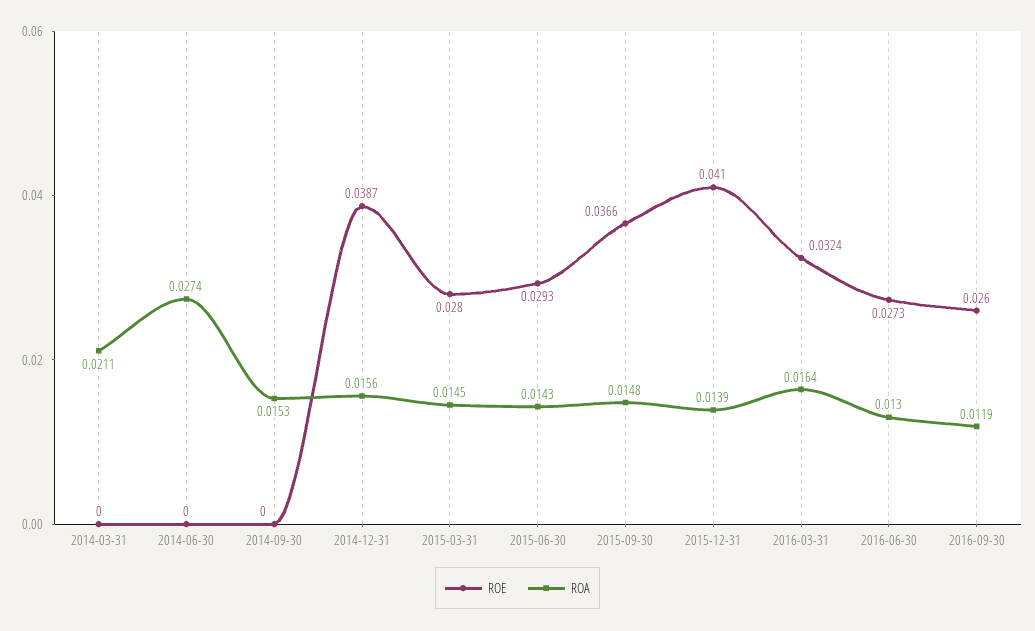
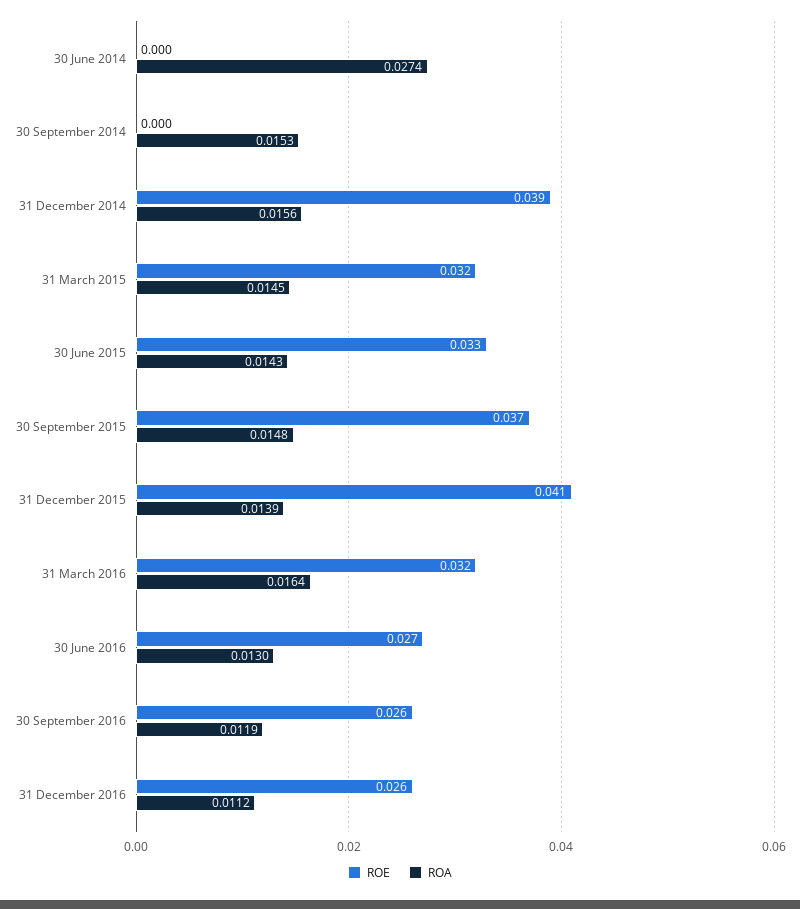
ROE, 2014-03-31: 0 -> none
ROA, 2014-03-31: 0.0211 -> none
ROE, 2015-03-31: 0.028 -> 0.032
ROE, 2015-06-30: 0.0293 -> 0.033
ROE, 31 December 2016: none -> 0.026
ROA, 31 December 2016: none -> 0.0112

